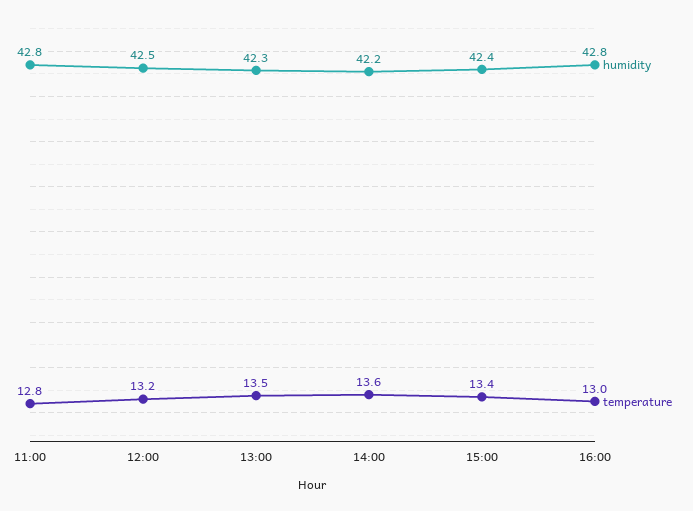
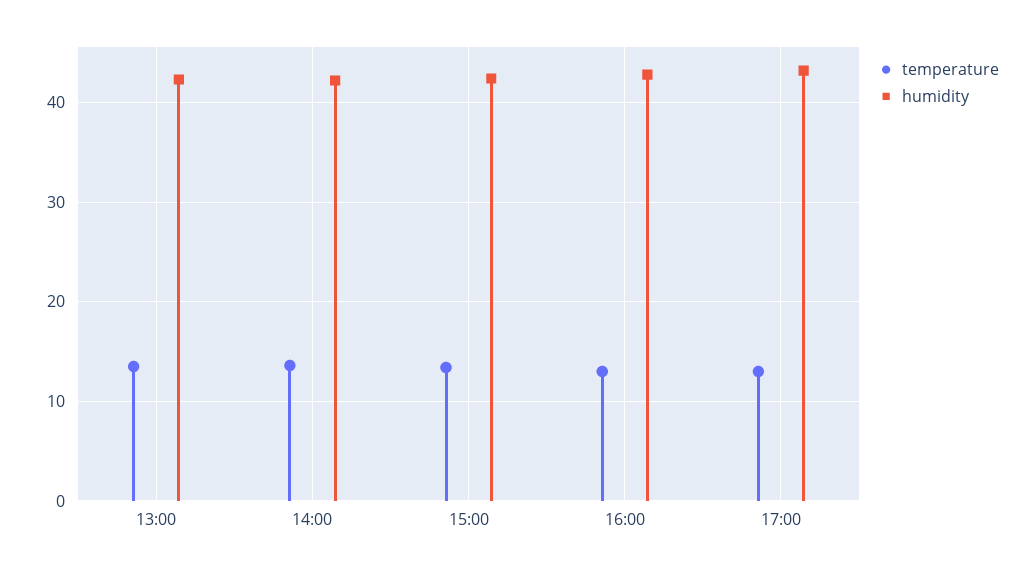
humidity, 11:00: 42.8 -> none
temperature, 11:00: 12.8 -> none
humidity, 12:00: 42.5 -> none
temperature, 12:00: 13.2 -> none
temperature, 17:00: none -> 13
humidity, 17:00: none -> 43

